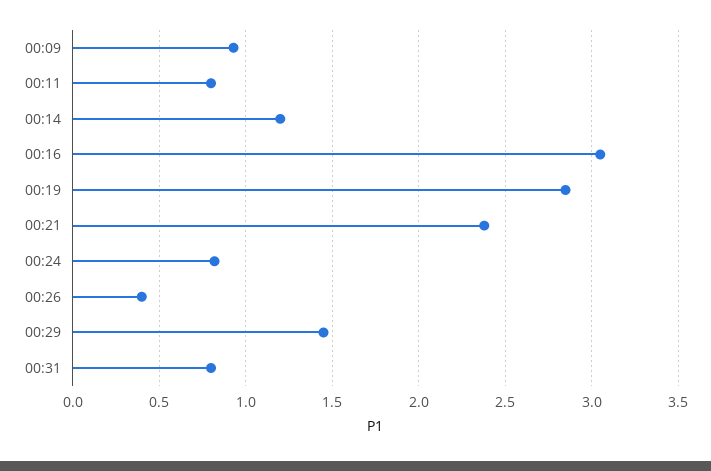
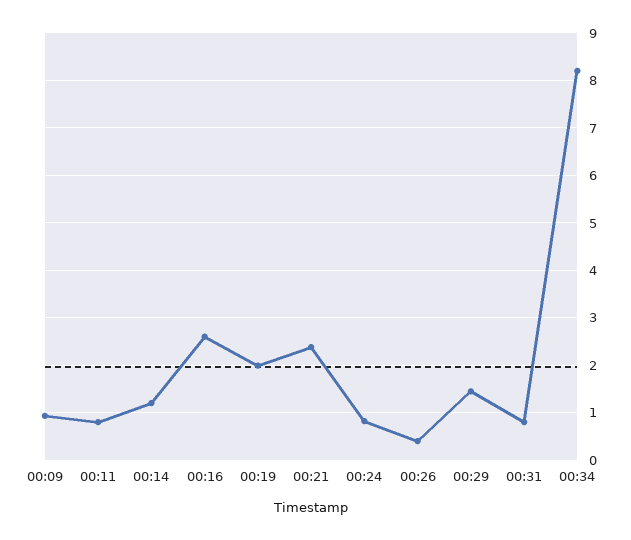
00:16: 3.05 -> 2.6
00:19: 2.85 -> 2
00:34: none -> 8.2

